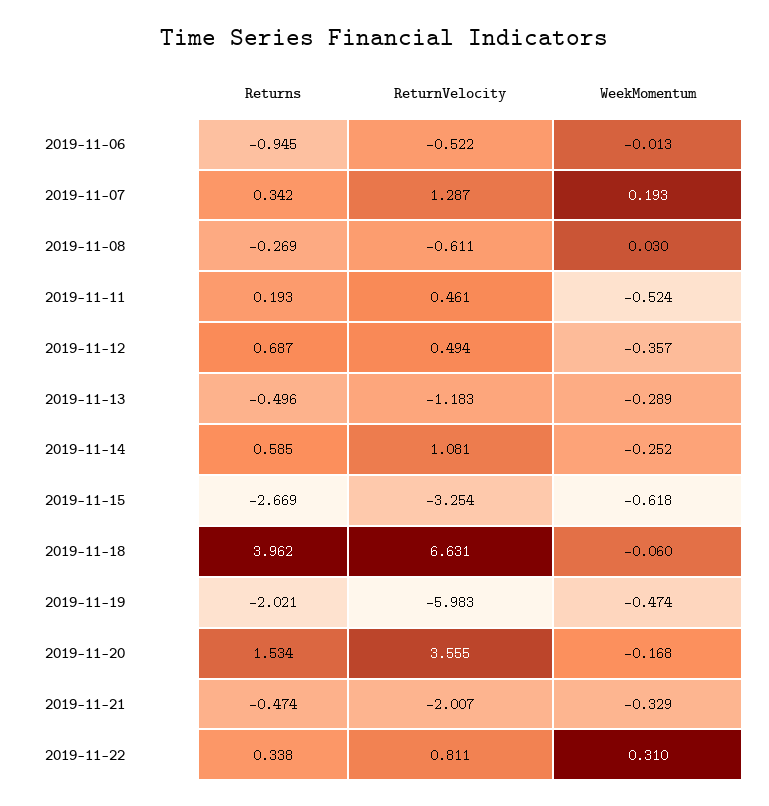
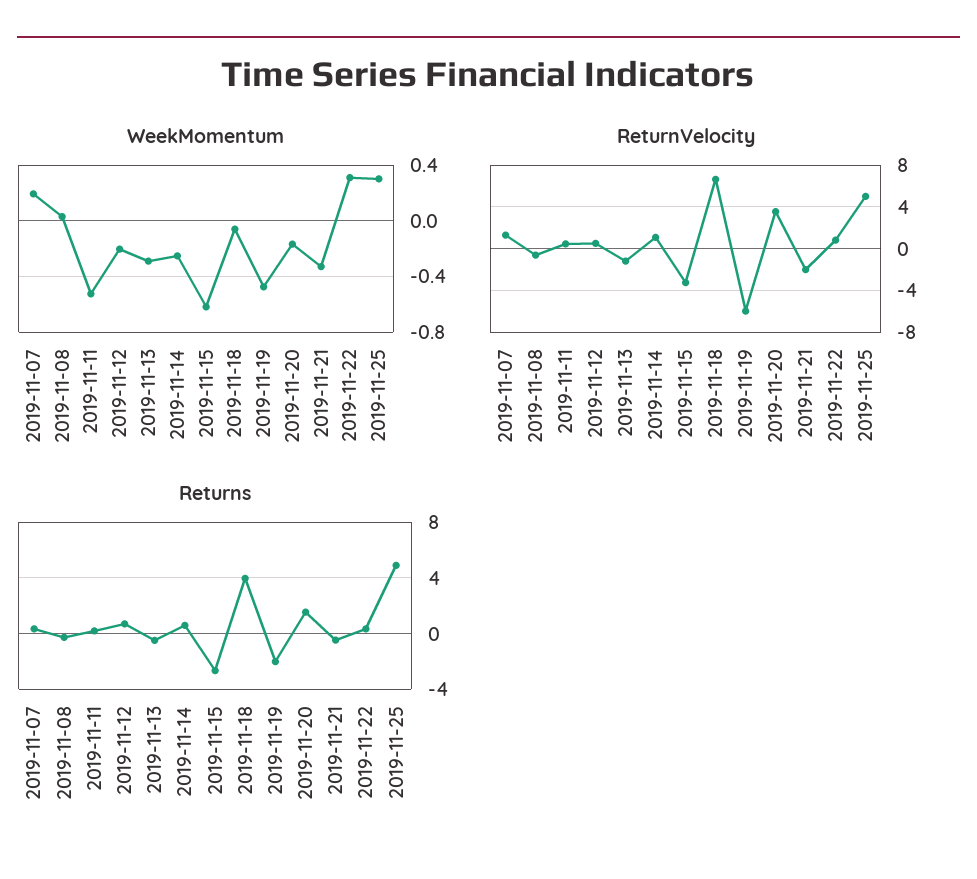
Returns, 2019-11-06: -0.945 -> none
ReturnVelocity, 2019-11-06: -0.522 -> none
WeekMomentum, 2019-11-06: -0.013 -> none
WeekMomentum, 2019-11-12: -0.357 -> -0.2
WeekMomentum, 2019-11-25: none -> 0.3
ReturnVelocity, 2019-11-25: none -> 5
Returns, 2019-11-25: none -> 5

